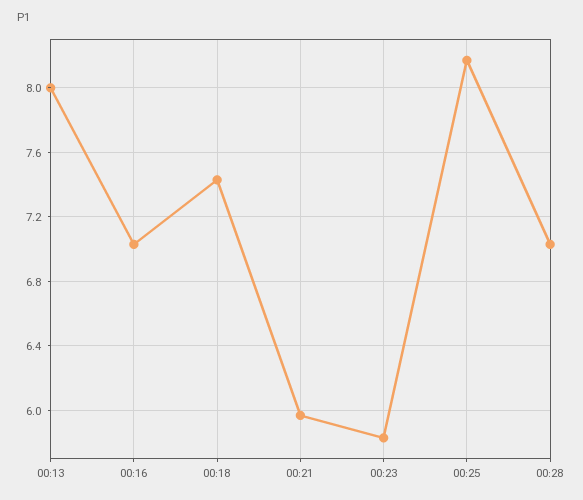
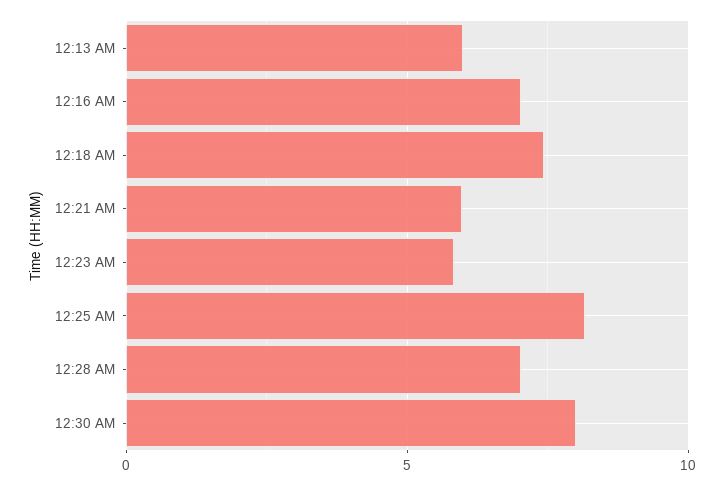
00:13: 8 -> 6
12:30 AM: none -> 8

